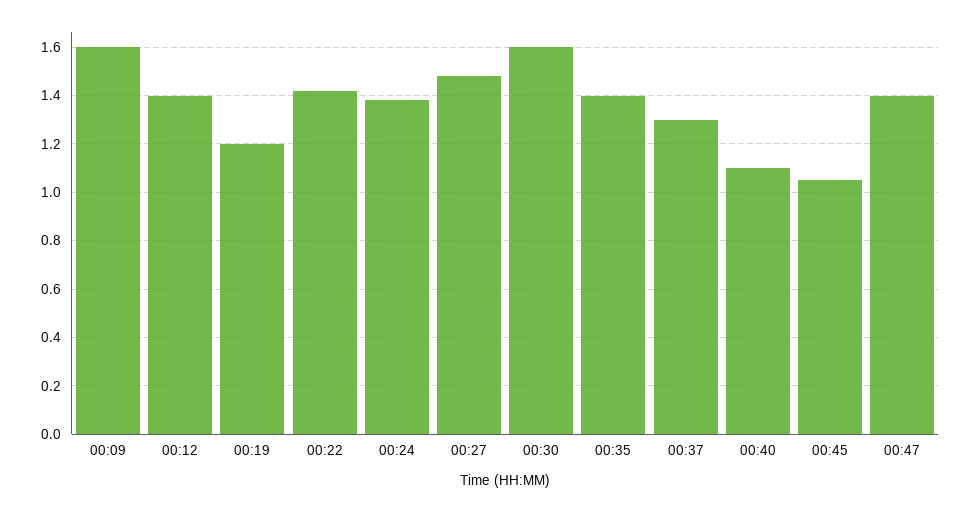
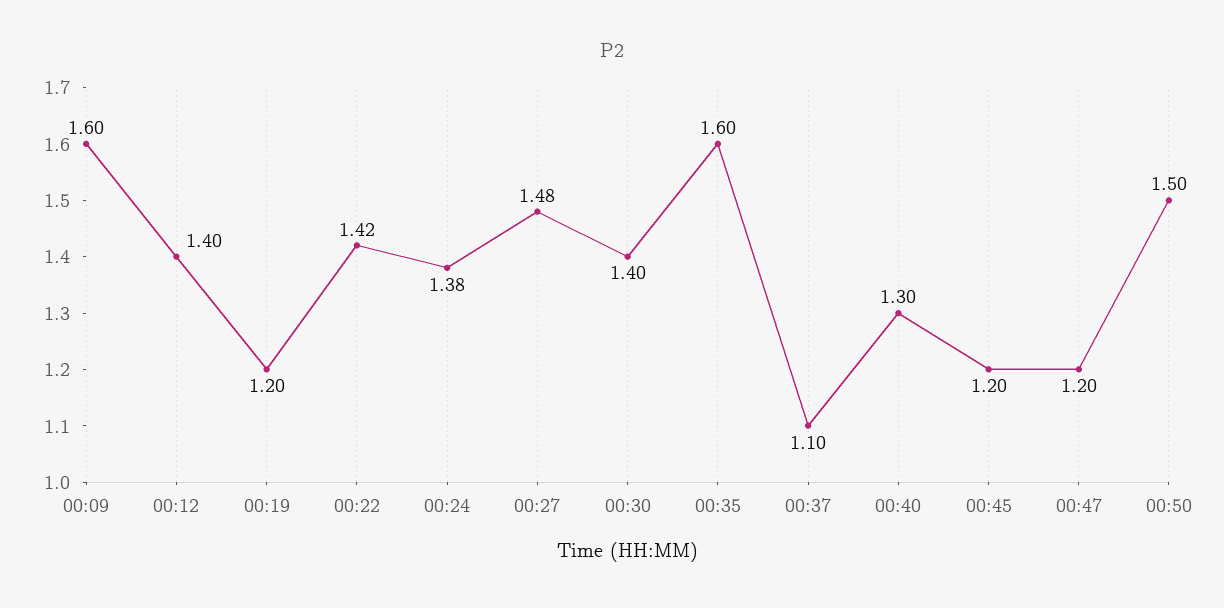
00:30: 1.6 -> 1.4
00:35: 1.4 -> 1.6
00:37: 1.3 -> 1.1
00:40: 1.1 -> 1.3
00:45: 1.05 -> 1.2
00:47: 1.4 -> 1.2
00:50: none -> 1.5

